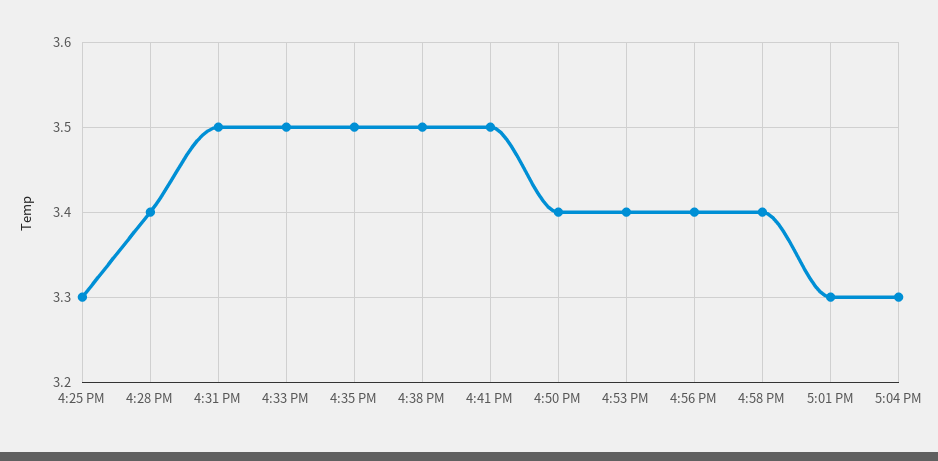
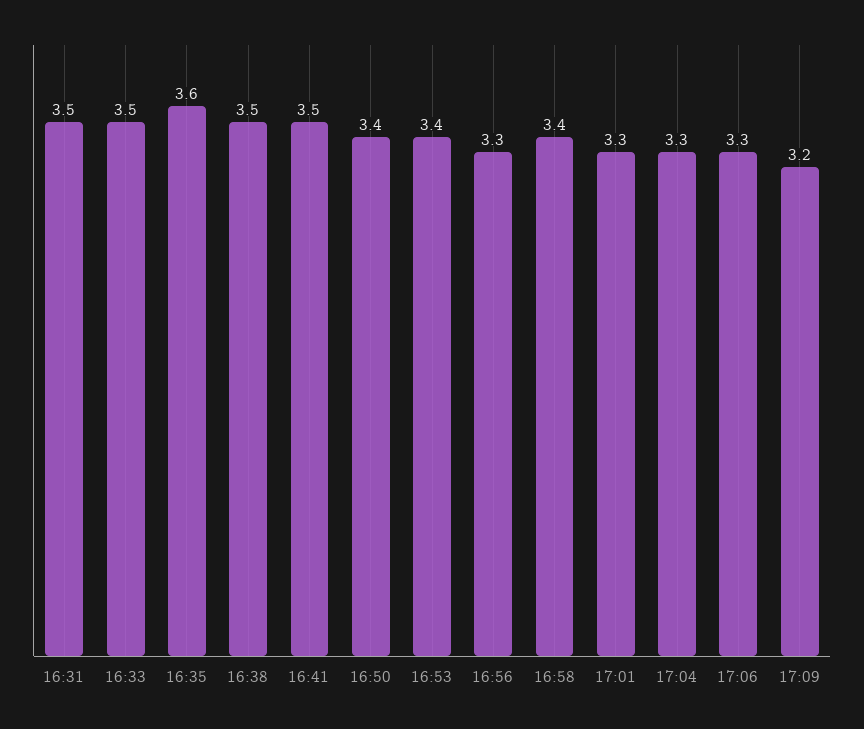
4:25 PM: 3.3 -> none
4:28 PM: 3.4 -> none
4:35 PM: 3.5 -> 3.6
4:56 PM: 3.4 -> 3.3
17:06: none -> 3.3
17:09: none -> 3.2

